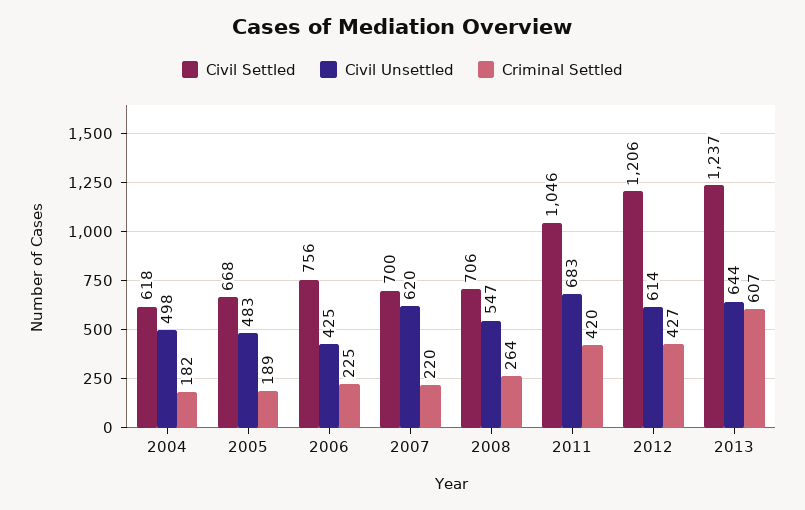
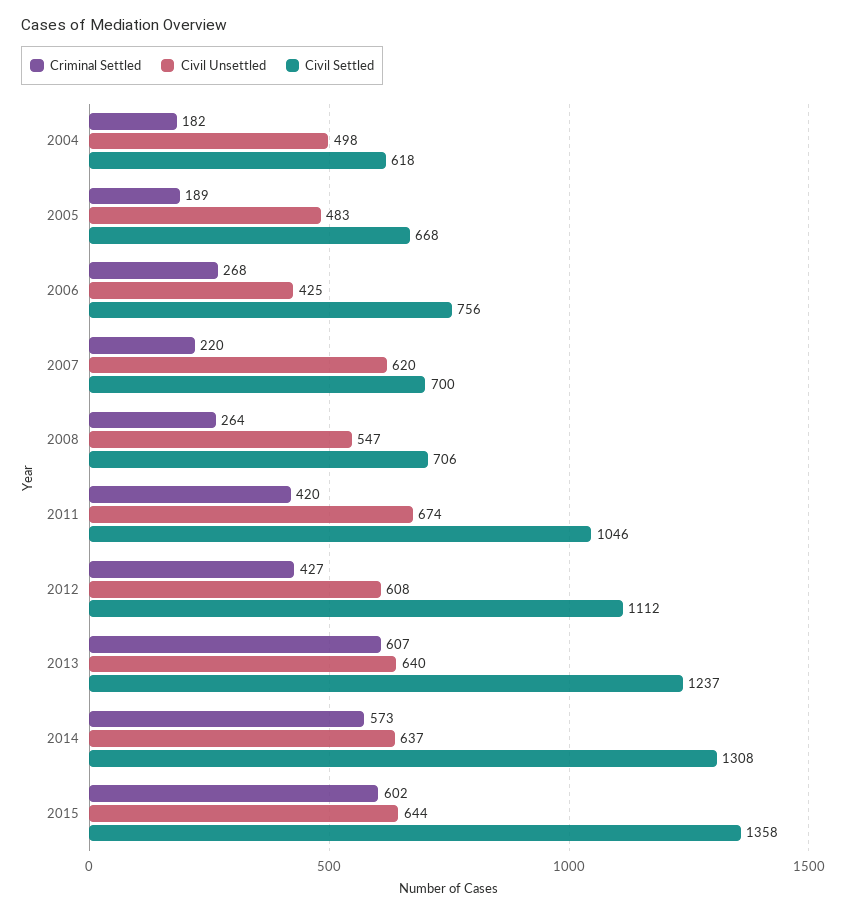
Criminal Settled, 2006: 225 -> 268
Civil Unsettled, 2011: 683 -> 674
Civil Settled, 2012: 1206 -> 1112
Civil Unsettled, 2012: 614 -> 608
Civil Unsettled, 2013: 644 -> 640
Criminal Settled, 2014: none -> 573
Civil Unsettled, 2014: none -> 637
Civil Settled, 2014: none -> 1308
Criminal Settled, 2015: none -> 602
Civil Unsettled, 2015: none -> 644
Civil Settled, 2015: none -> 1358

